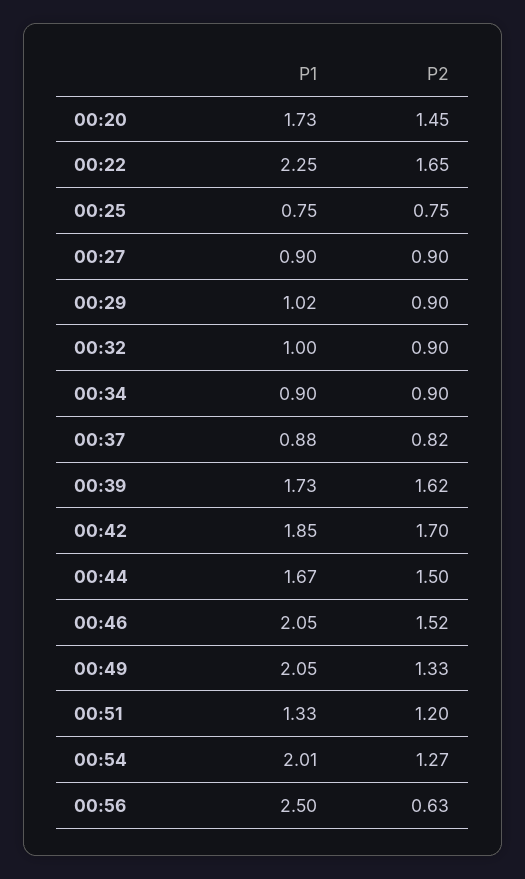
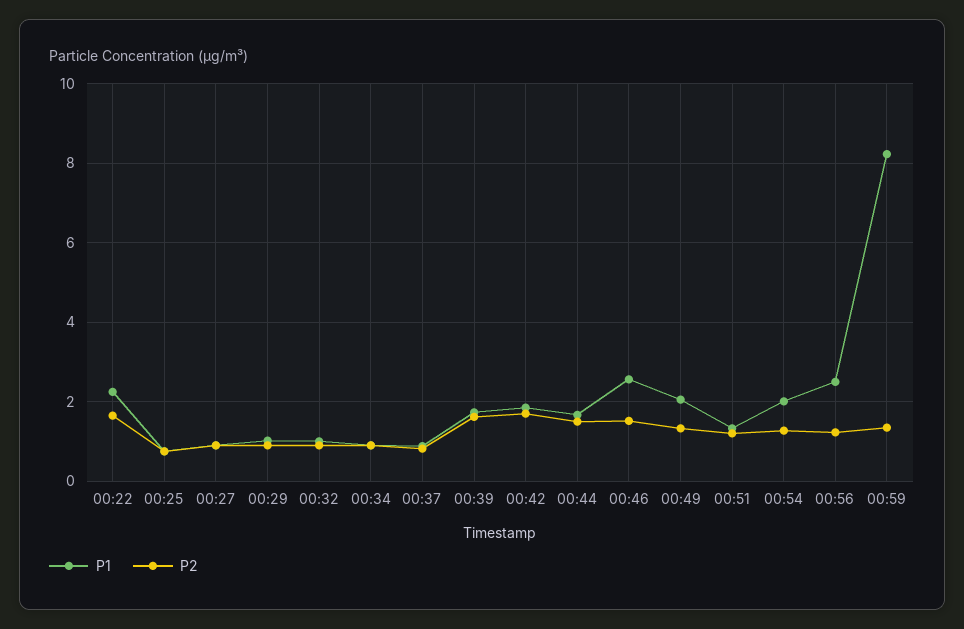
P1, 00:20: 1.73 -> none
P2, 00:20: 1.45 -> none
P1, 00:46: 2.05 -> 2.6
P2, 00:56: 0.63 -> 1.2
P1, 00:59: none -> 8.2
P2, 00:59: none -> 1.4

